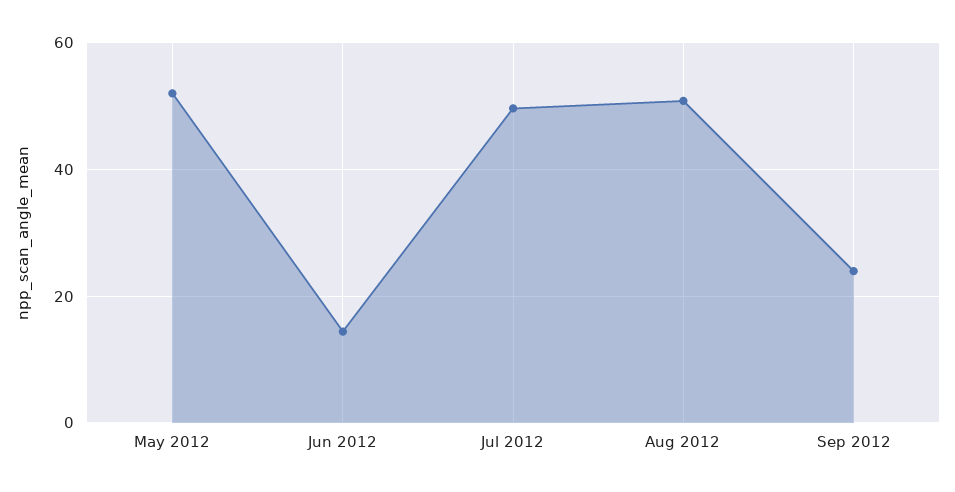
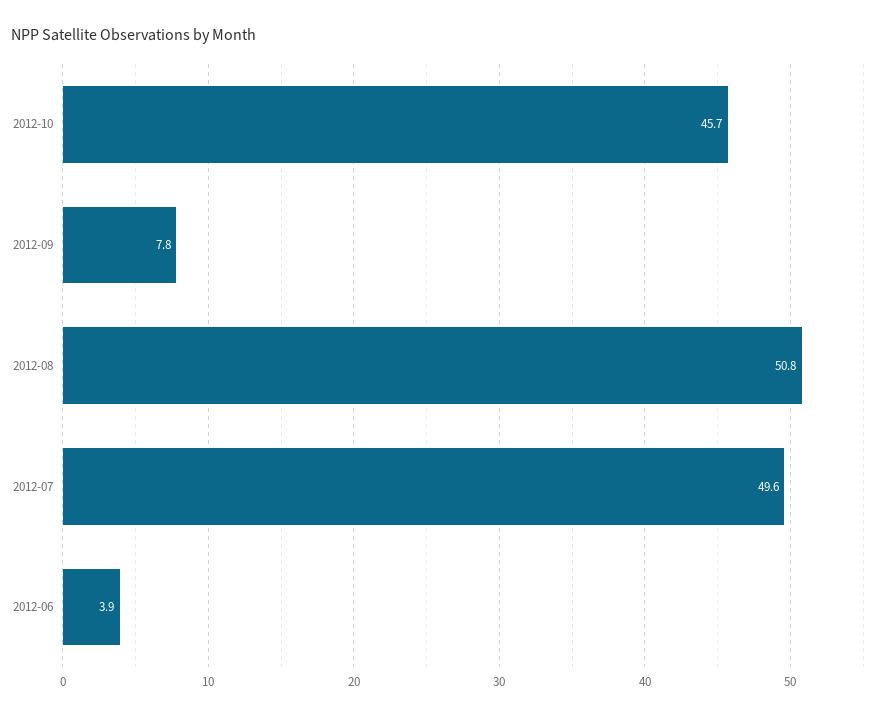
May 2012: 52 -> none
Jun 2012: 14 -> 3.9
Sep 2012: 24 -> 7.8
2012-10: none -> 45.7

